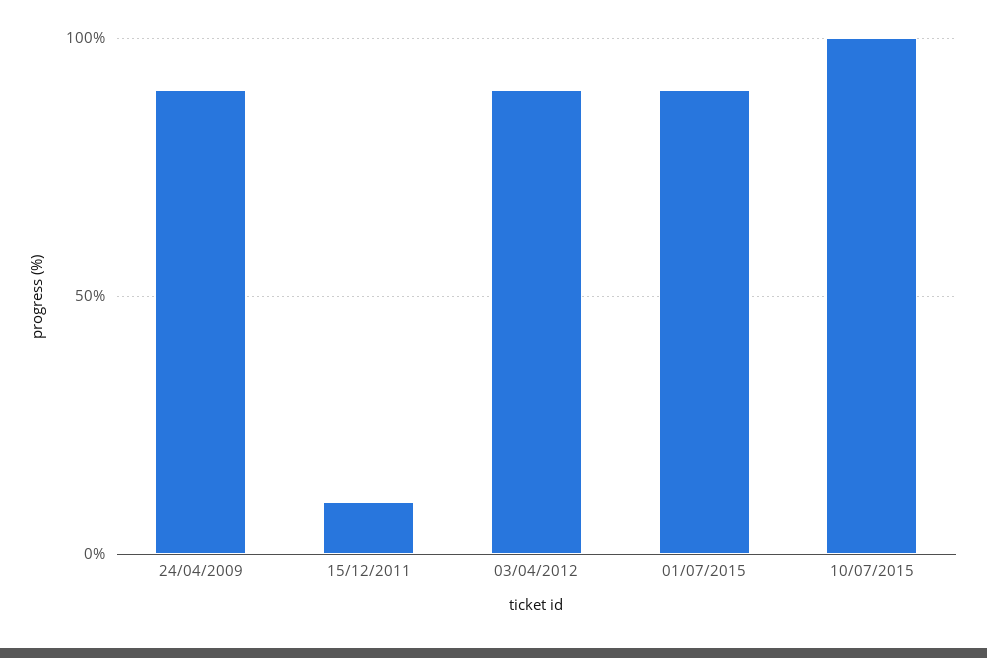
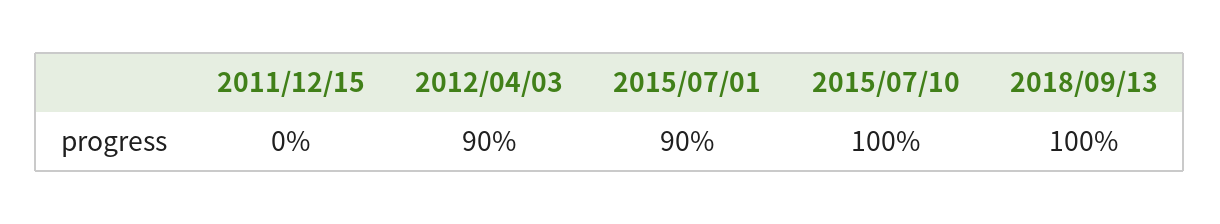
24/04/2009: 90 -> none
15/12/2011: 10 -> 0
2018/09/13: none -> 100

